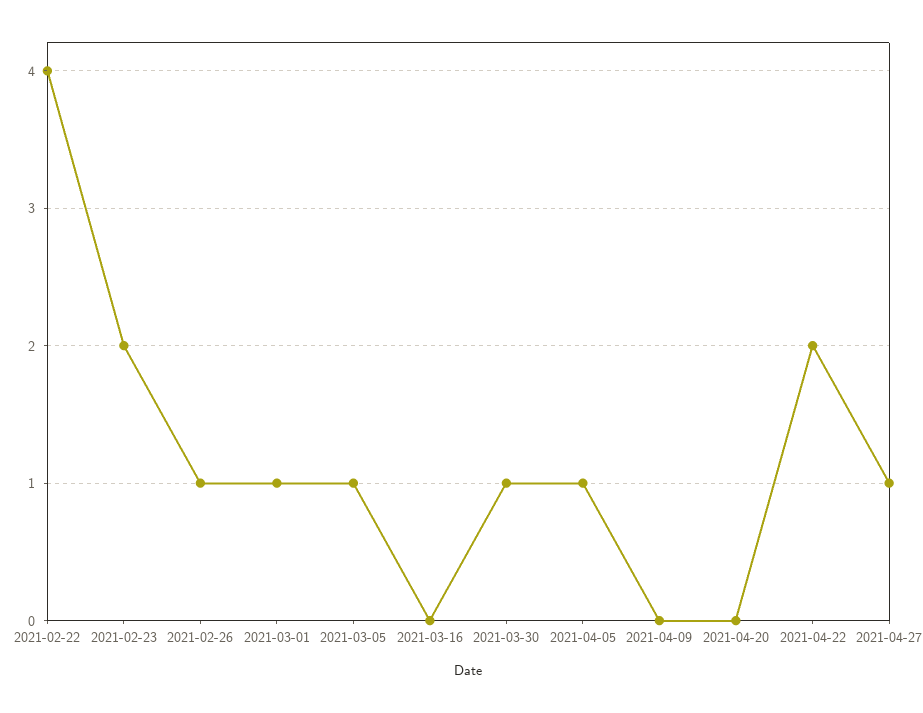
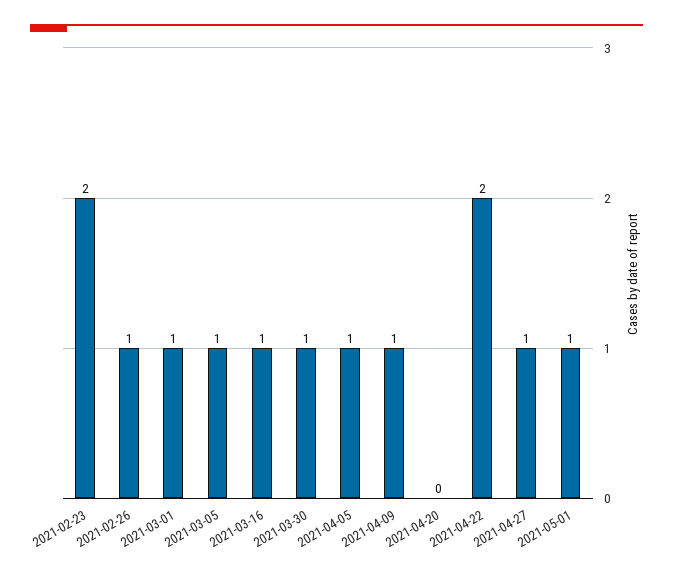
2021-02-22: 4 -> none
2021-03-16: 0 -> 1
2021-04-09: 0 -> 1
2021-05-01: none -> 1

